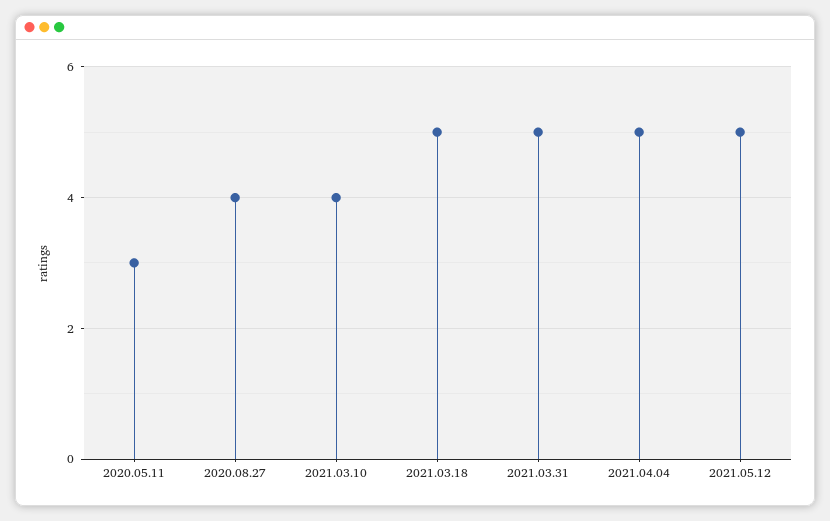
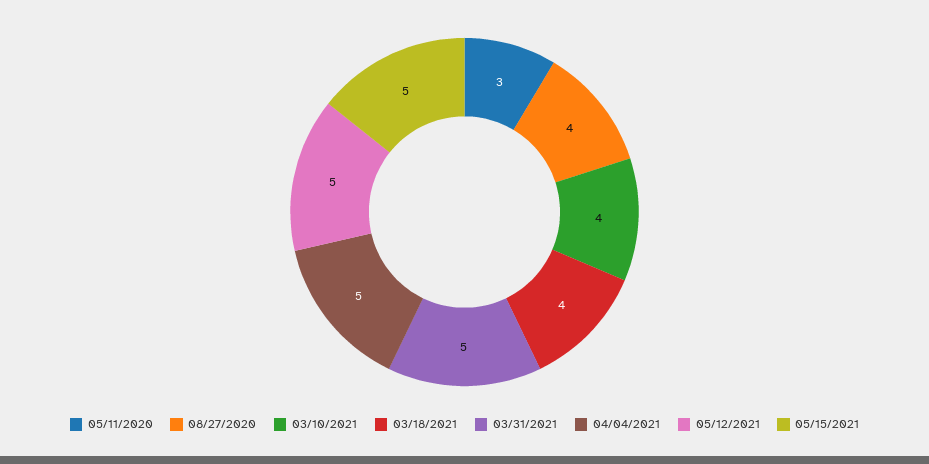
2021.03.18: 5 -> 4
05/15/2021: none -> 5

